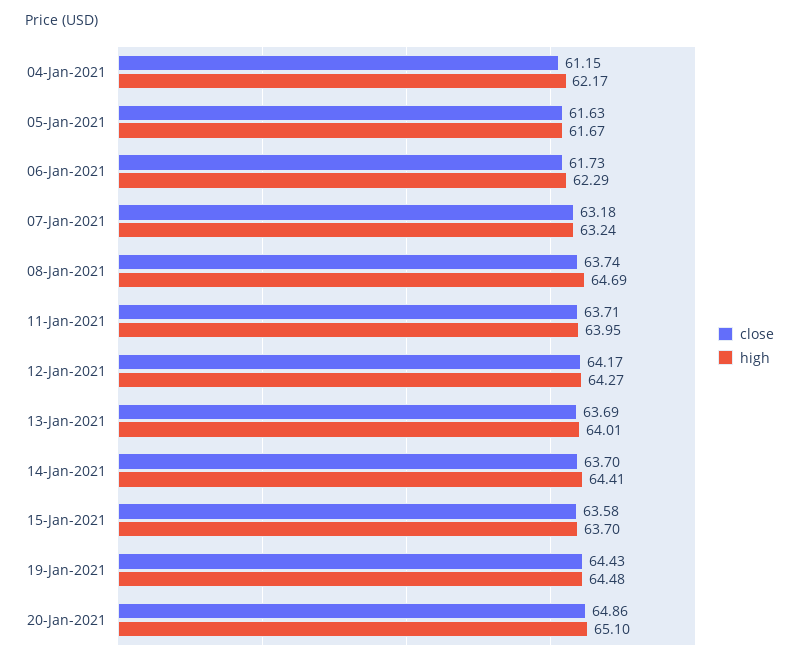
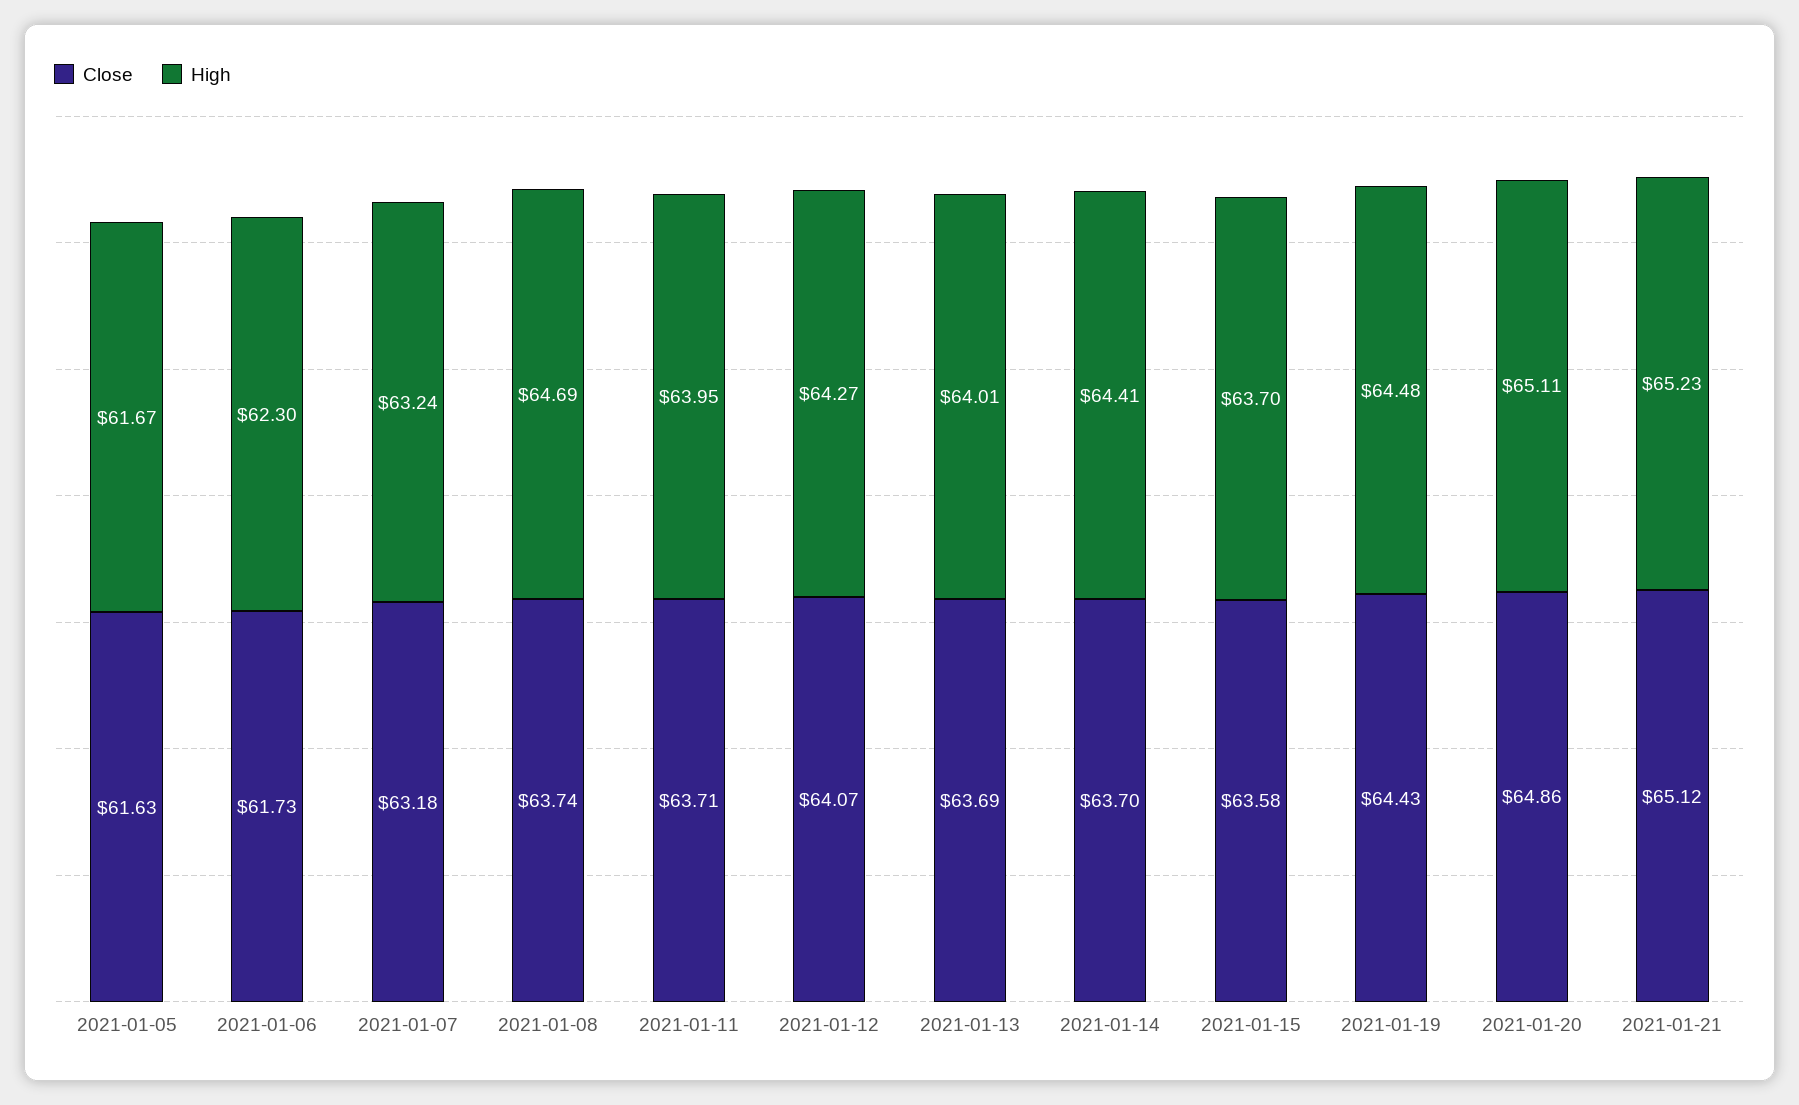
close, 04-Jan-2021: 61.15 -> none
high, 04-Jan-2021: 62.17 -> none
high, 06-Jan-2021: 62.29 -> 62.3
close, 12-Jan-2021: 64.17 -> 64.07
high, 20-Jan-2021: 65.1 -> 65.11
close, 2021-01-21: none -> 65.12
high, 2021-01-21: none -> 65.23

